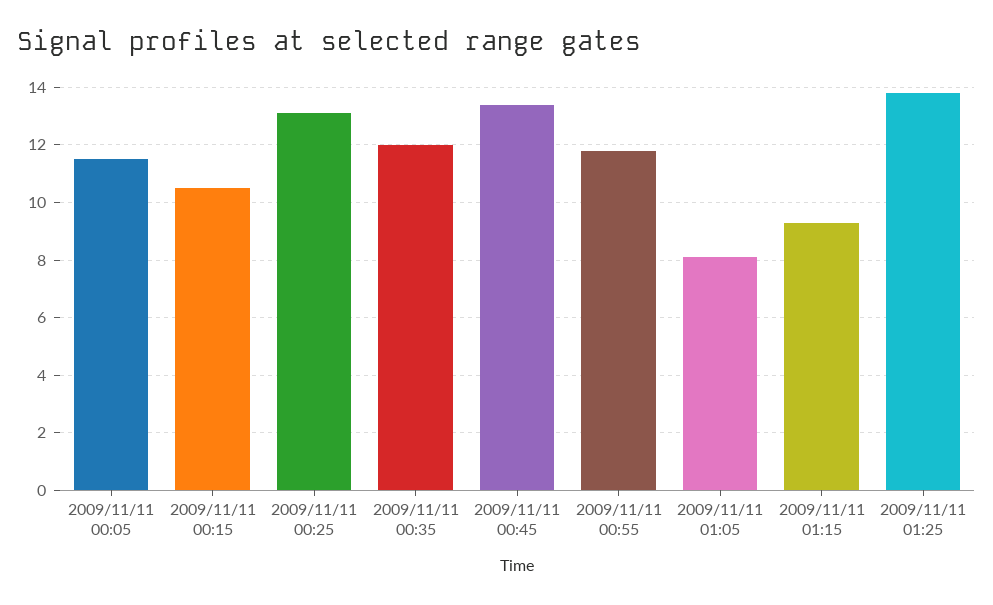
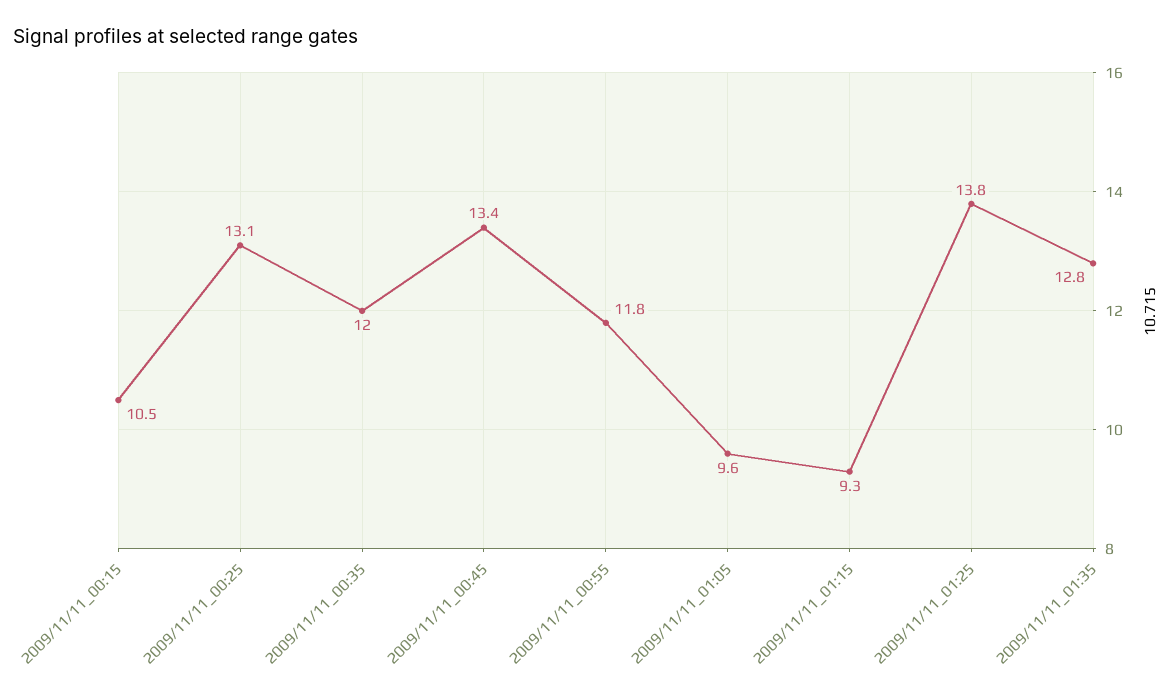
2009/11/11 00:05: 11.5 -> none
2009/11/11 01:05: 8 -> 9.6
2009/11/11_01:35: none -> 12.8

